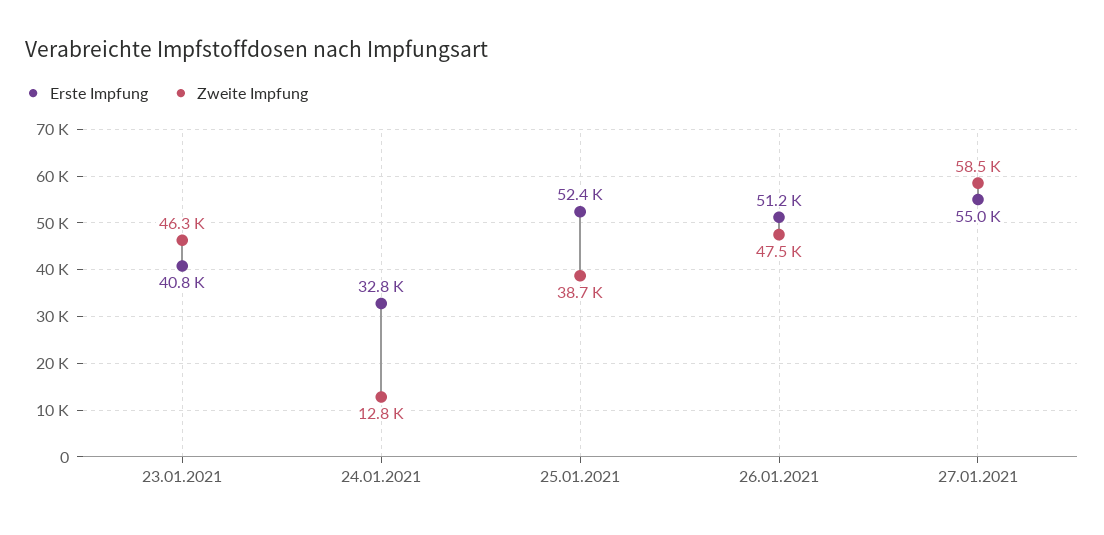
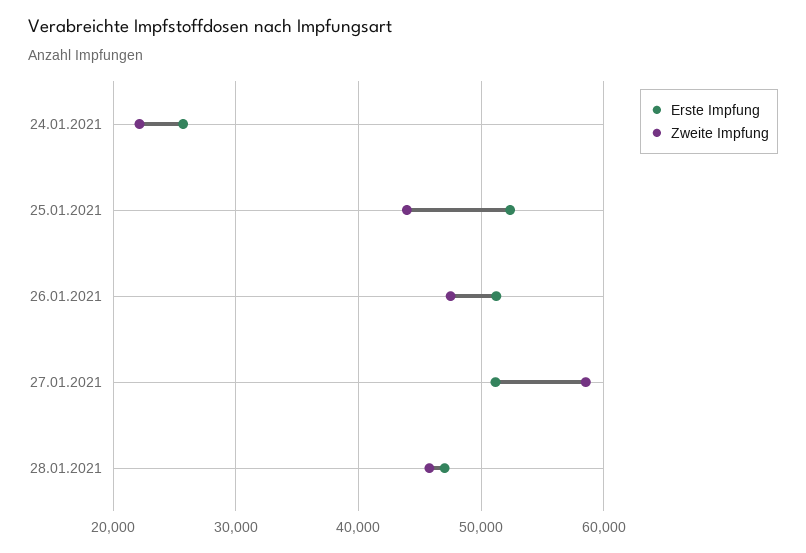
Erste Impfung, 23.01.2021: 40800 -> none
Zweite Impfung, 23.01.2021: 46300 -> none
Erste Impfung, 24.01.2021: 32800 -> 26000
Zweite Impfung, 24.01.2021: 12800 -> 22000
Zweite Impfung, 25.01.2021: 38700 -> 44000
Erste Impfung, 27.01.2021: 55000 -> 51000
Erste Impfung, 28.01.2021: none -> 47000
Zweite Impfung, 28.01.2021: none -> 46000

